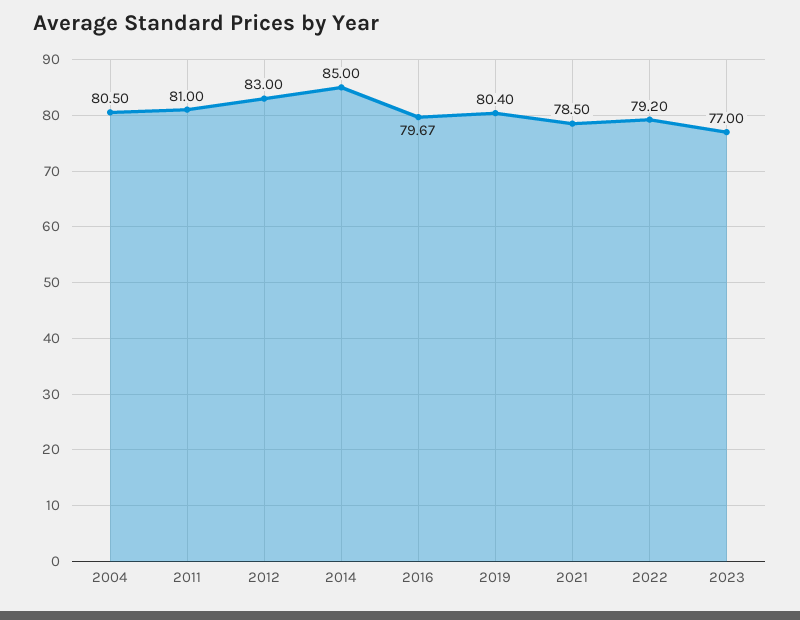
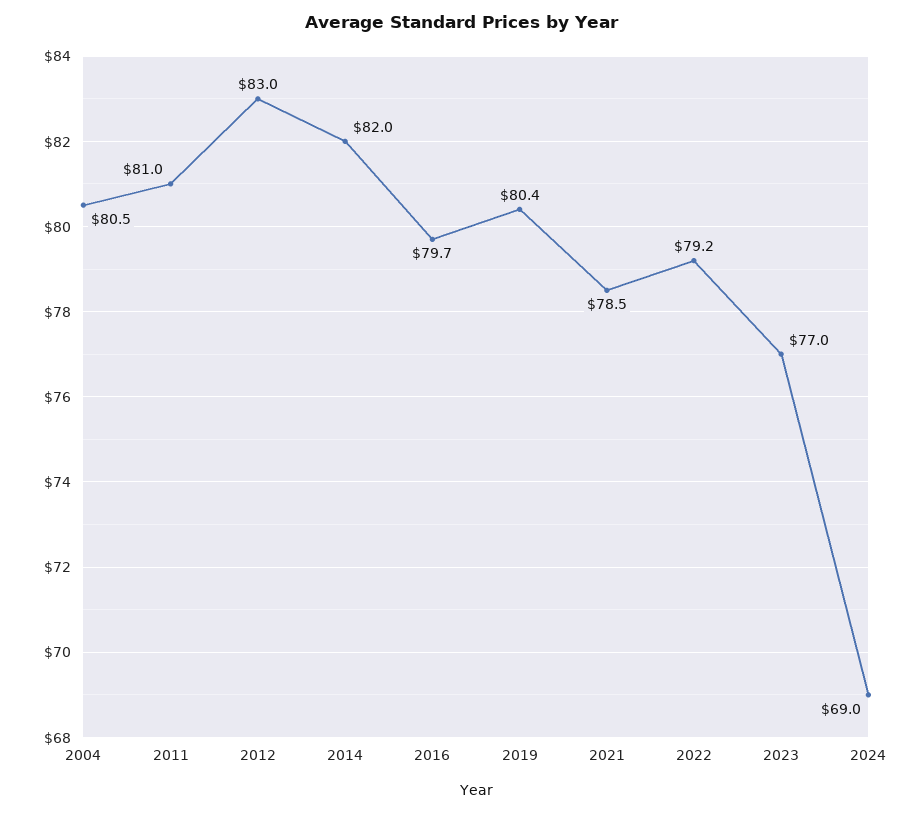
2014: 85 -> 82
2024: none -> 69

